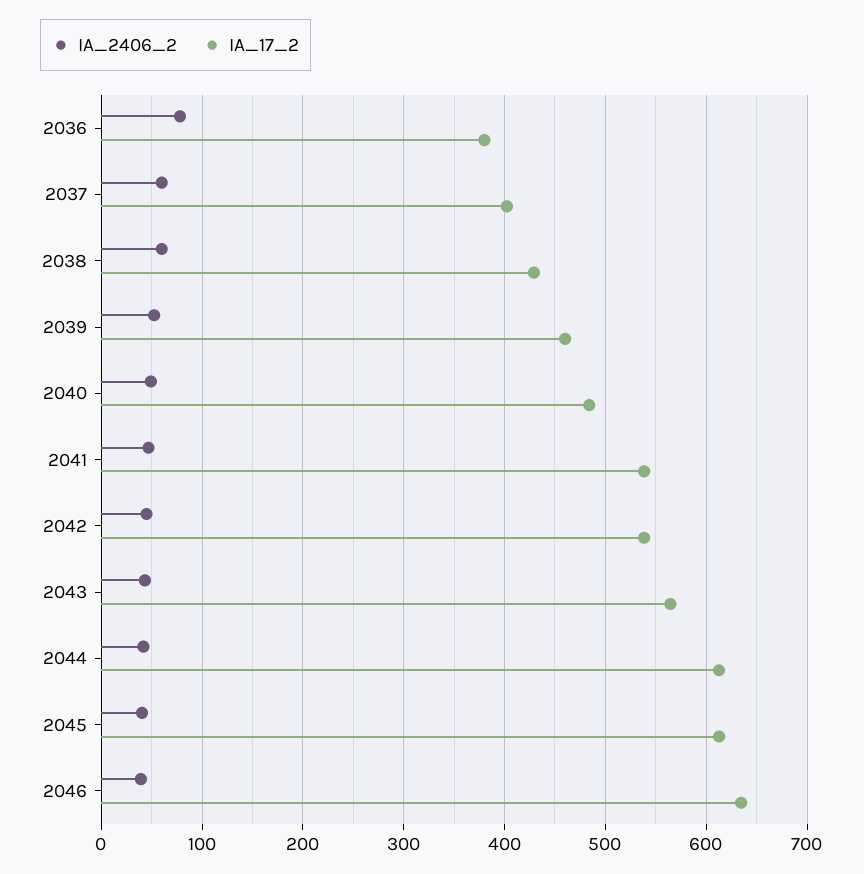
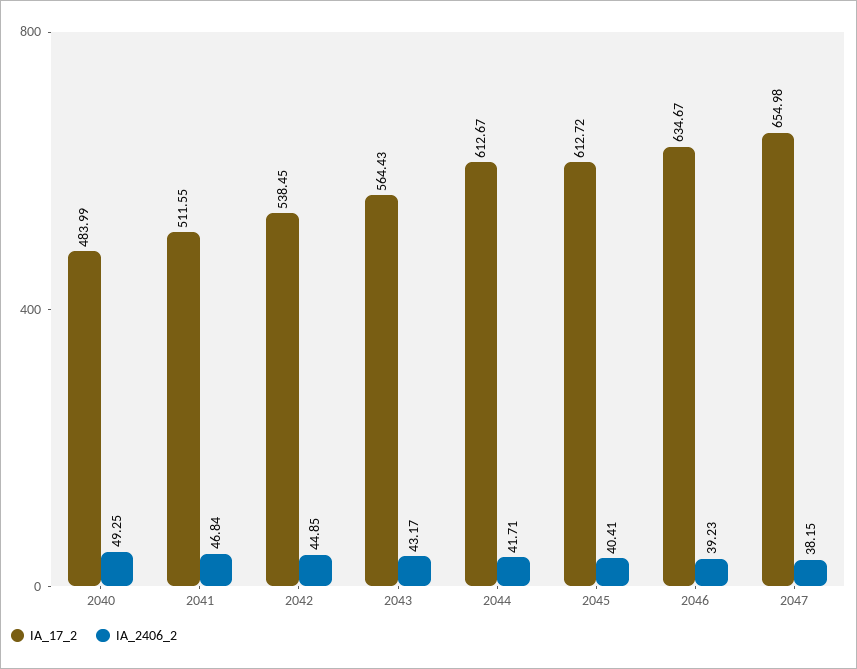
IA_2406_2, 2036: 80 -> none
IA_17_2, 2036: 380 -> none
IA_2406_2, 2037: 60 -> none
IA_17_2, 2037: 400 -> none
IA_2406_2, 2038: 60 -> none
IA_17_2, 2038: 430 -> none
IA_2406_2, 2039: 50 -> none
IA_17_2, 2039: 460 -> none
IA_17_2, 2041: 540 -> 511.55
IA_17_2, 2047: none -> 654.98
IA_2406_2, 2047: none -> 38.15

